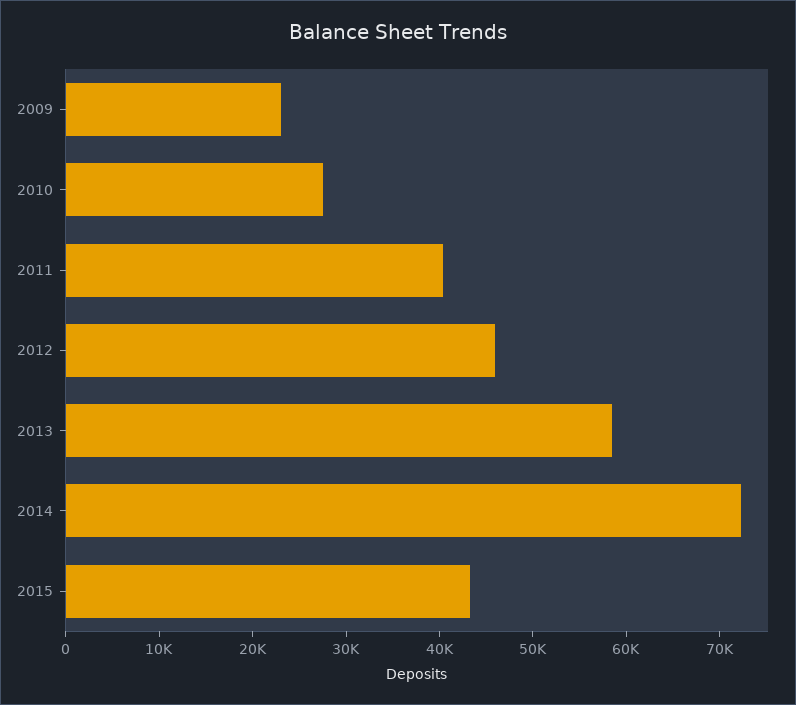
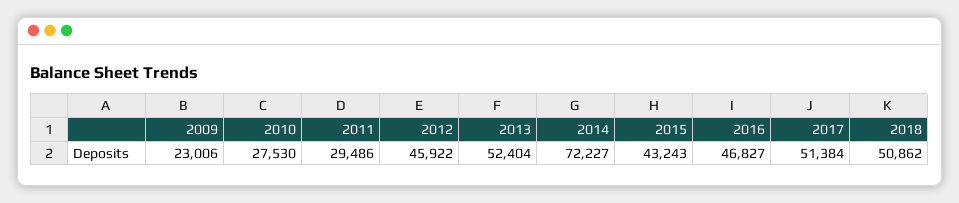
2011: 40000 -> 29486
2013: 58000 -> 52404
2016: none -> 46827
2017: none -> 51384
2018: none -> 50862

